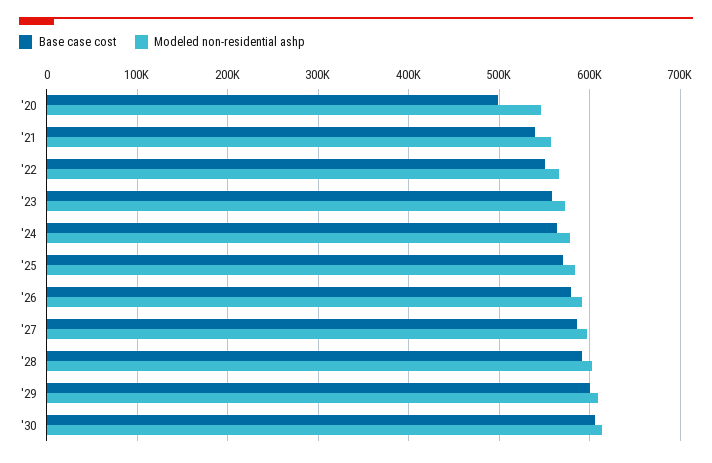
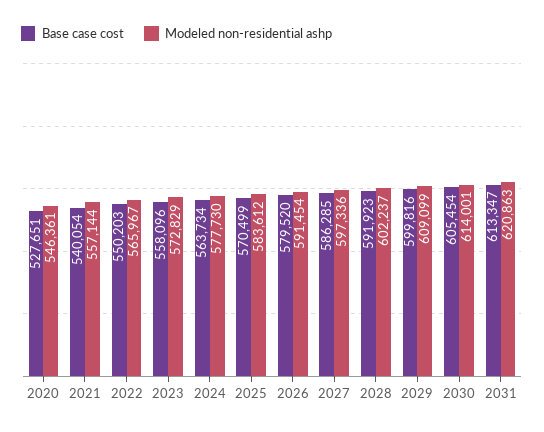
Base case cost, '20: 500000 -> 527651
Base case cost, 2031: none -> 613347
Modeled non-residential ashp, 2031: none -> 620863

